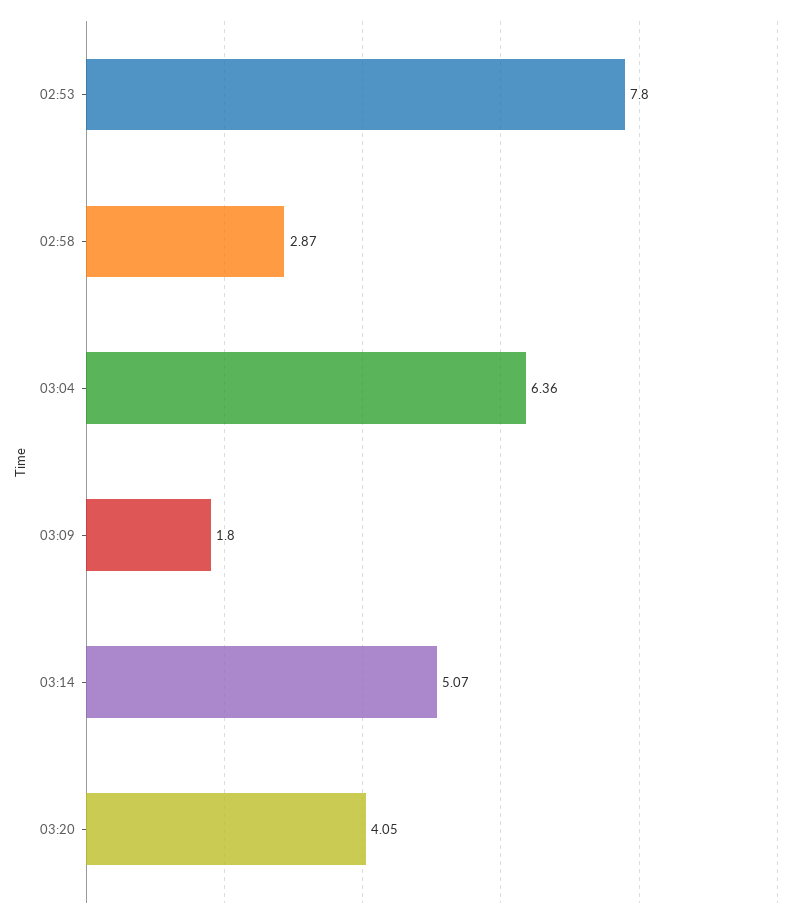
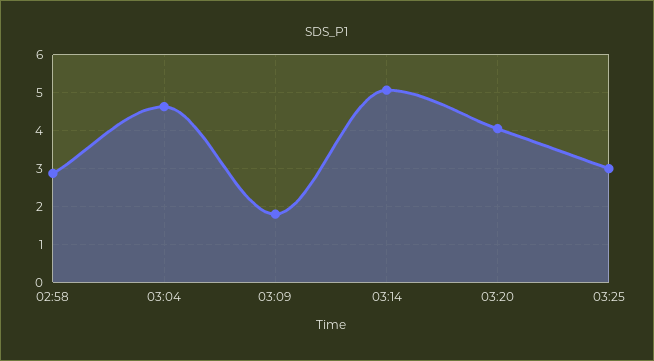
02:53: 7.8 -> none
03:04: 6.36 -> 4.6
03:25: none -> 3

